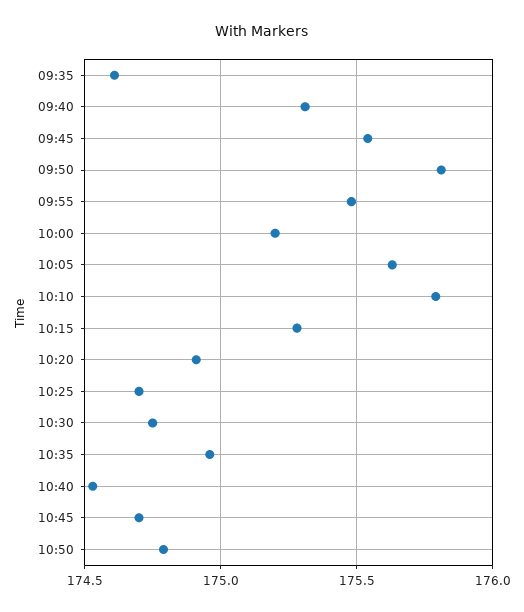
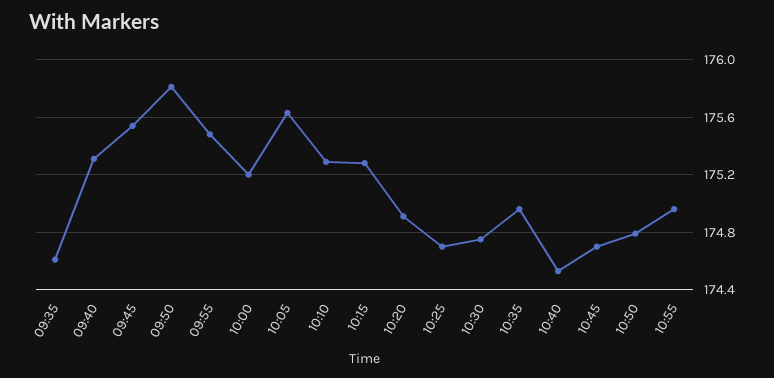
10:10: 175.8 -> 175.3
10:55: none -> 174.95

